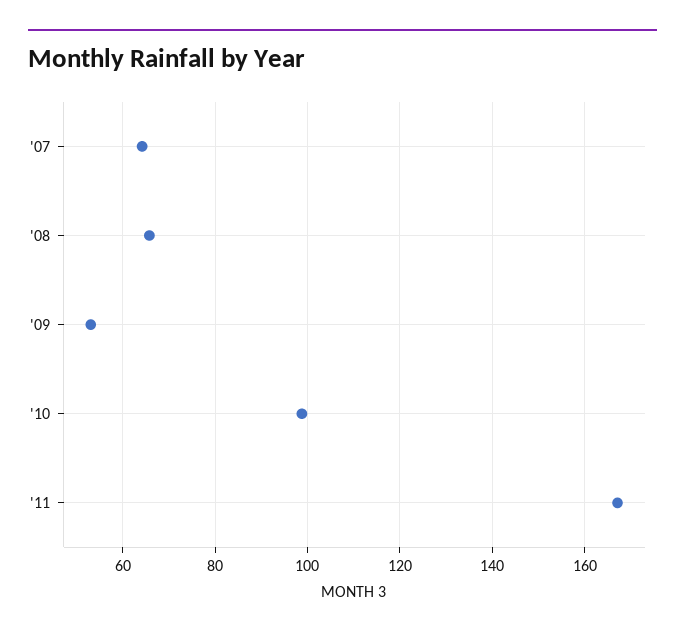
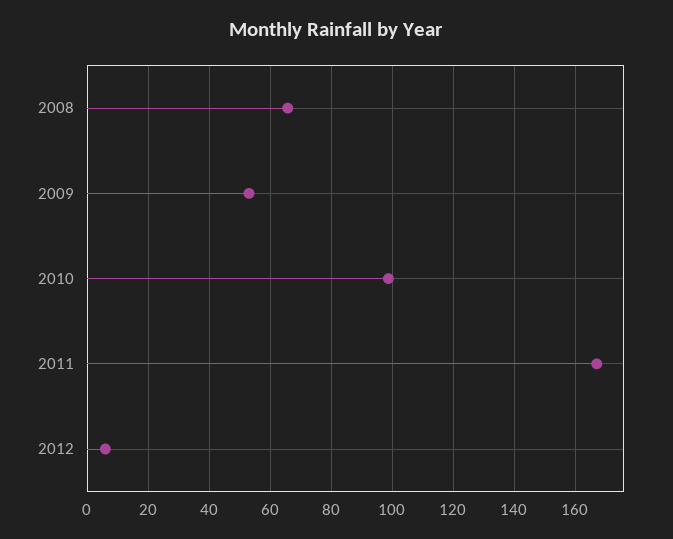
'07: 64 -> none
2012: none -> 6

